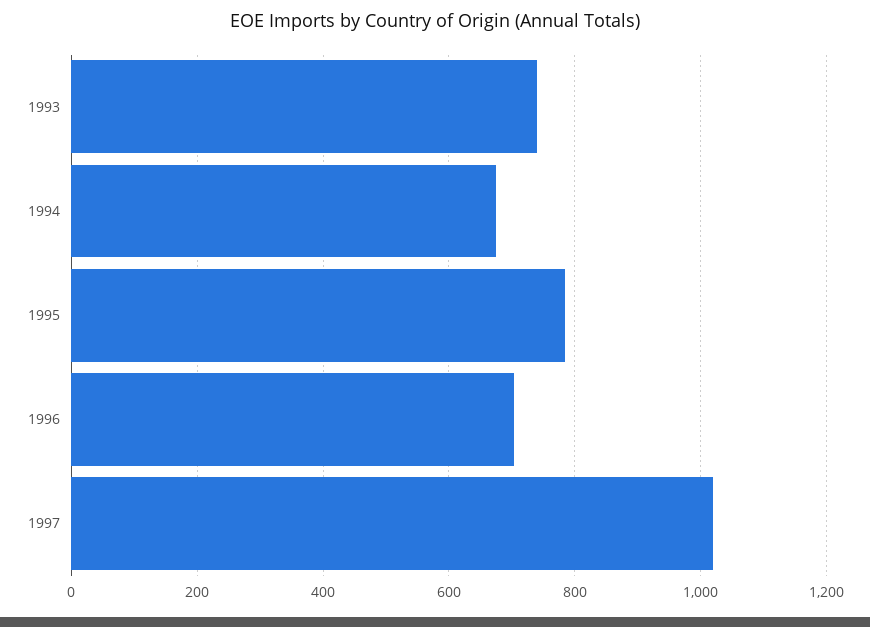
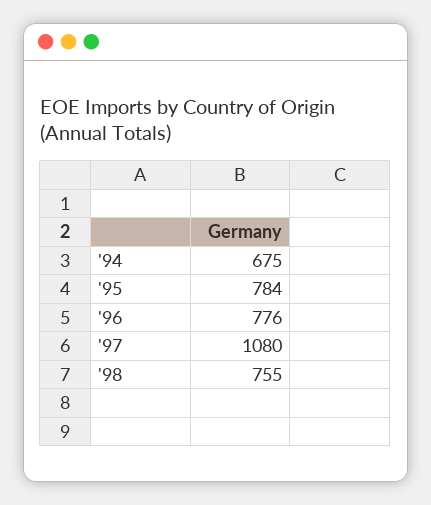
1993: 740 -> none
1996: 700 -> 776
1997: 1020 -> 1080
'98: none -> 755

